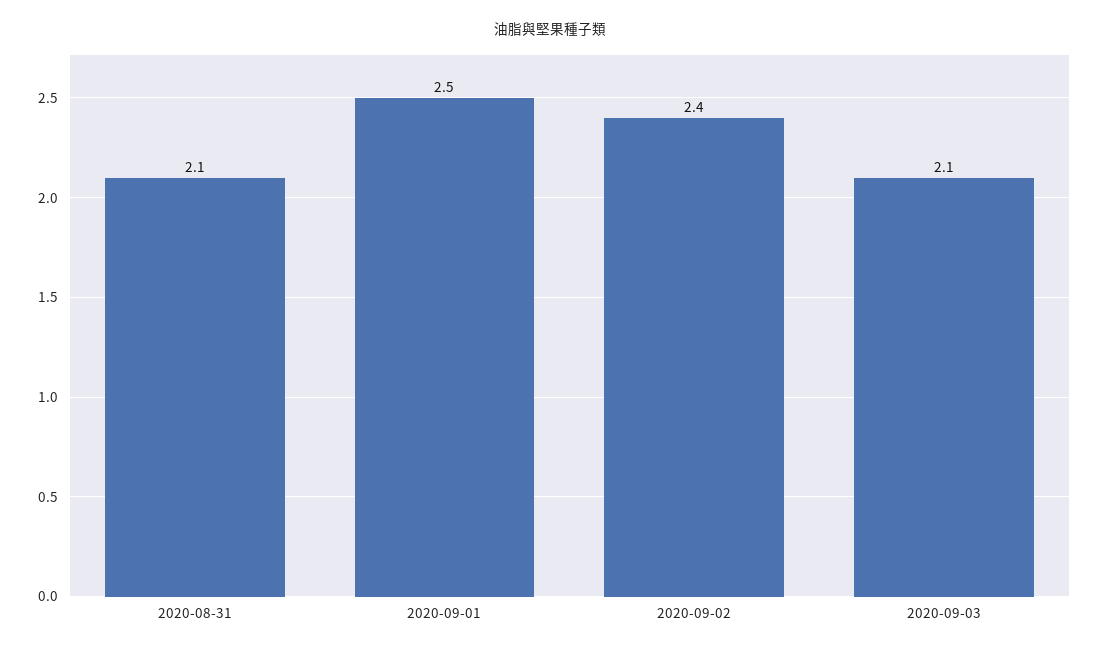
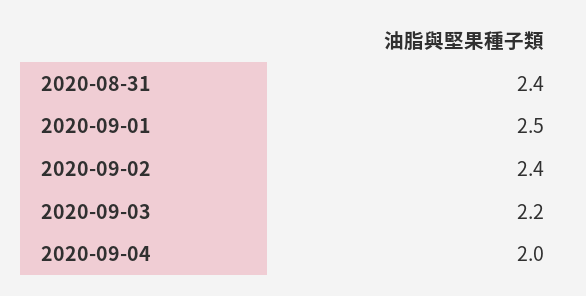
2020-08-31: 2.1 -> 2.4
2020-09-03: 2.1 -> 2.2
2020-09-04: none -> 2

